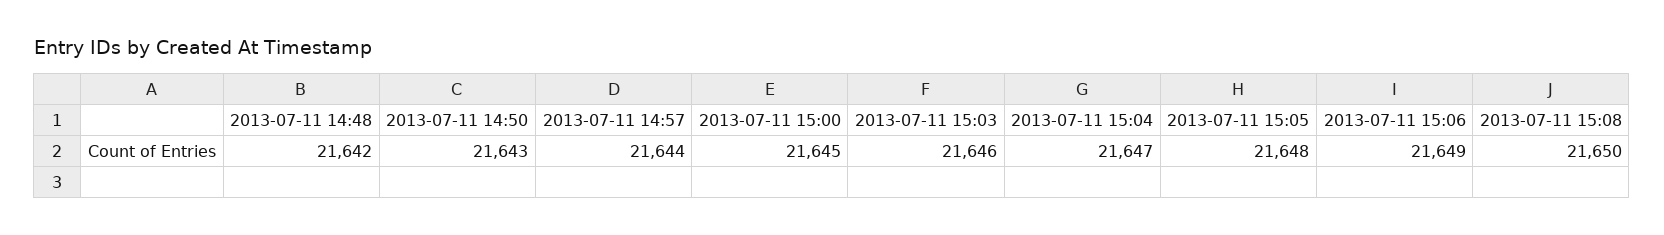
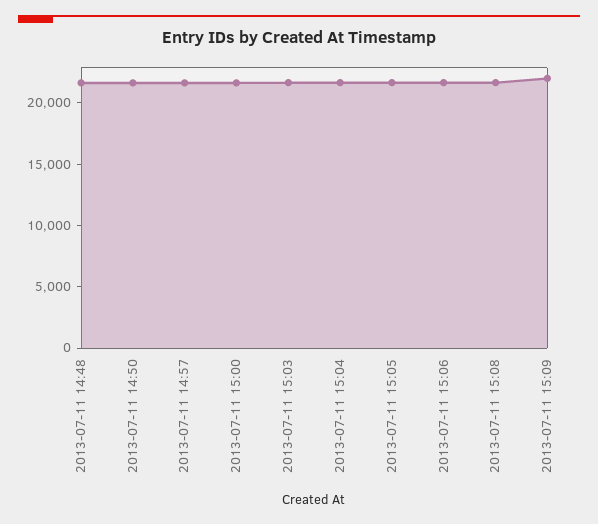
2013-07-11 15:09: none -> 22000

